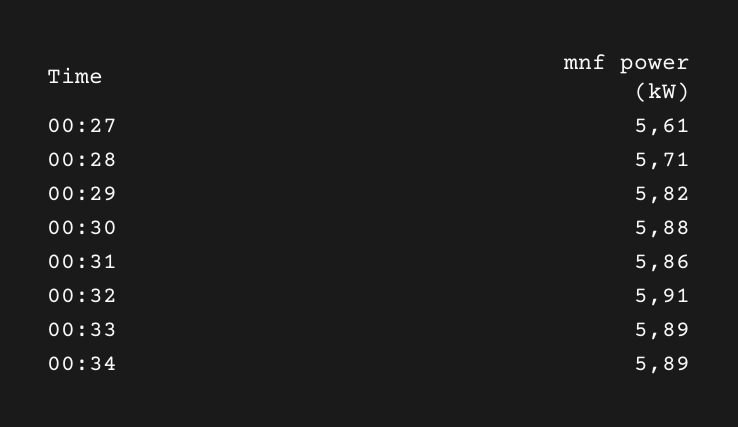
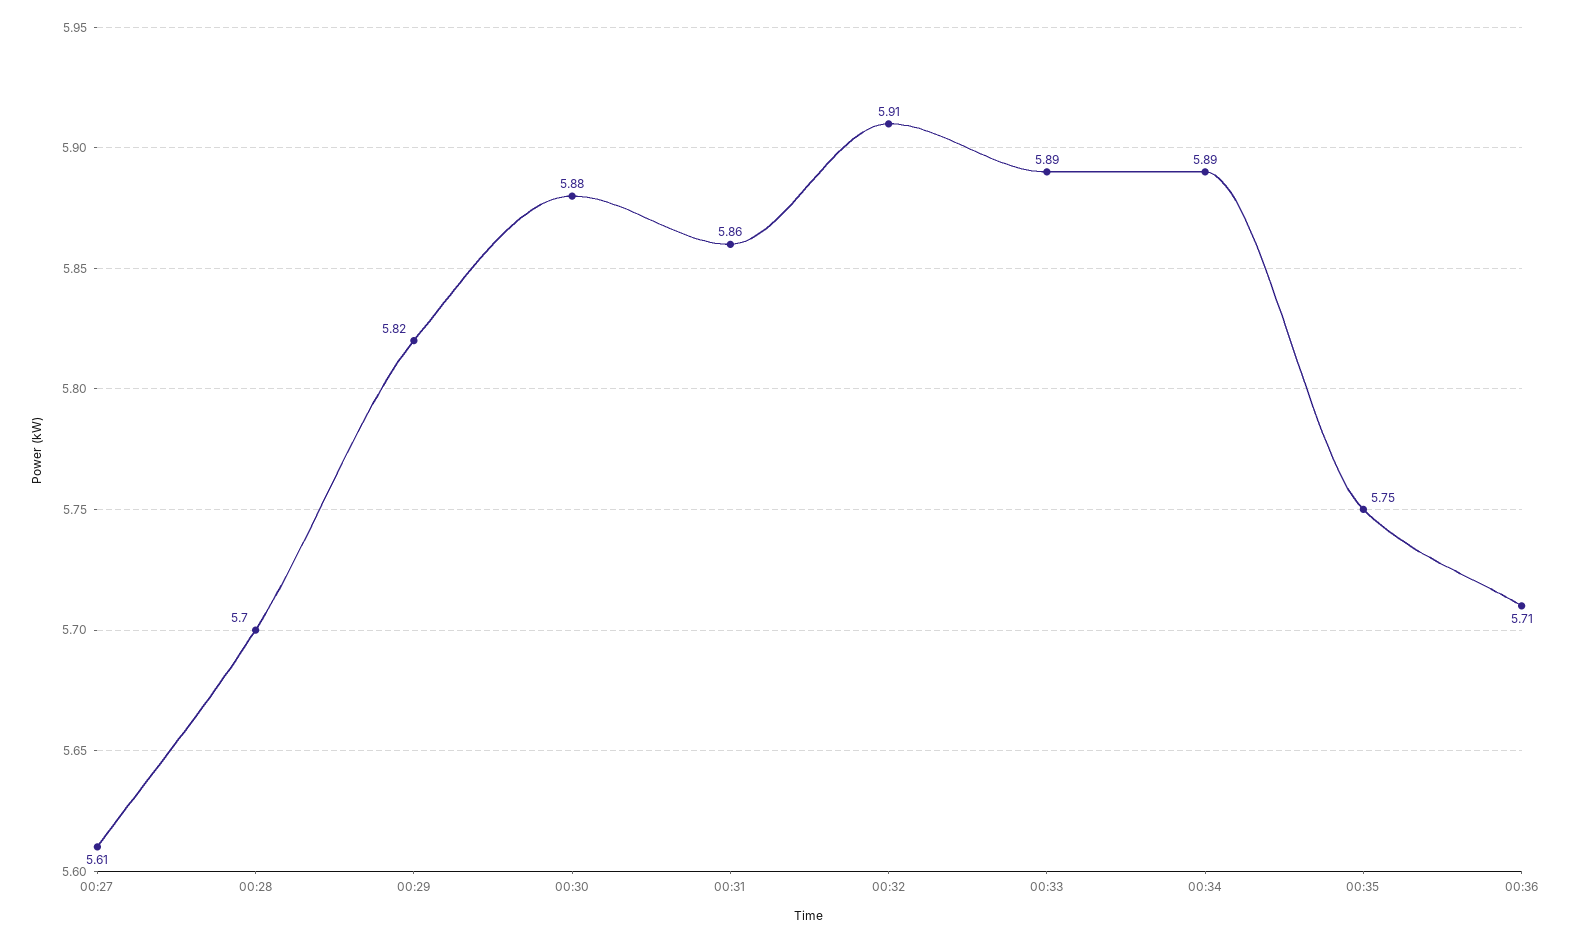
00:28: 5.71 -> 5.7
00:35: none -> 5.75
00:36: none -> 5.71

